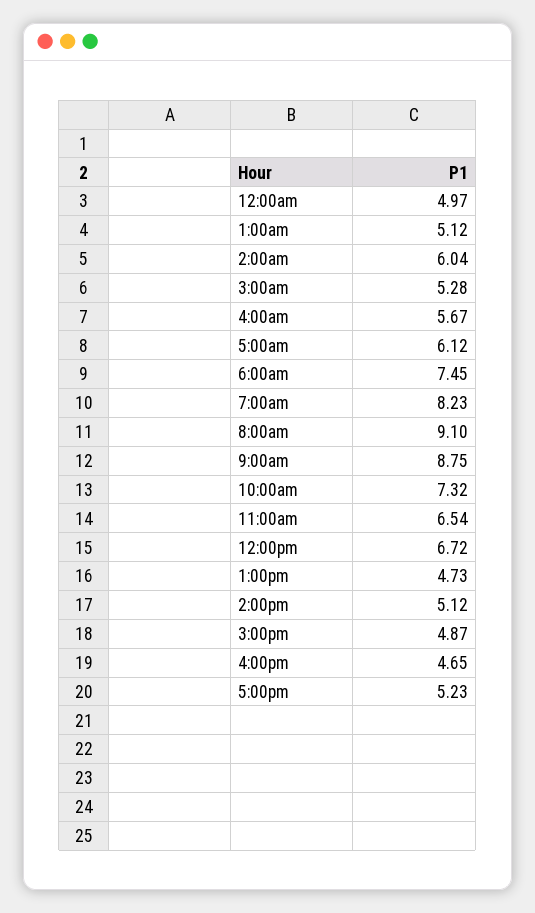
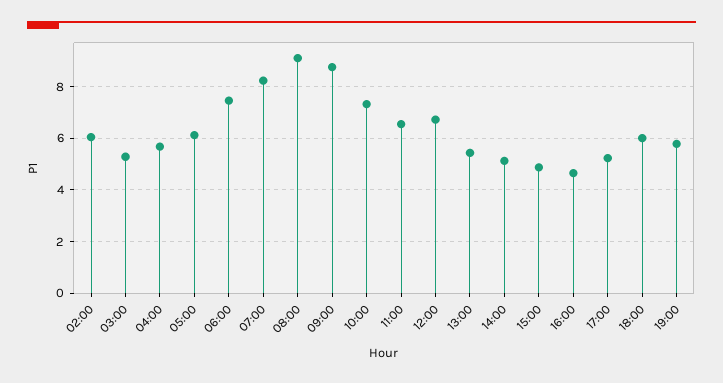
12:00am: 4.97 -> none
1:00am: 5.12 -> none
1:00pm: 4.73 -> 5.5
18:00: none -> 6
19:00: none -> 5.75

